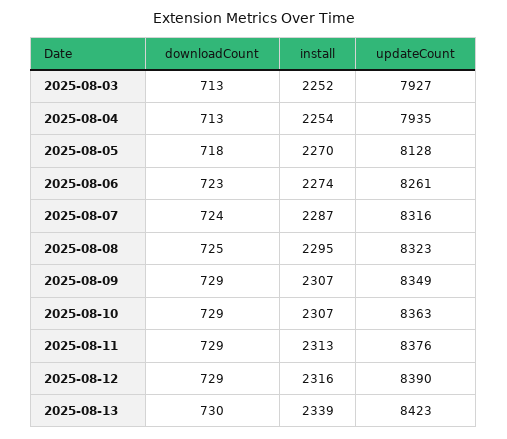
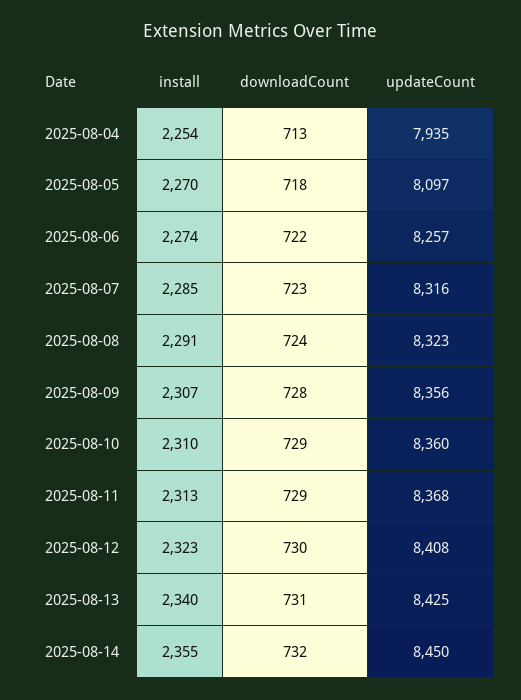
downloadCount, 2025-08-03: 713 -> none
install, 2025-08-03: 2252 -> none
updateCount, 2025-08-03: 7927 -> none
updateCount, 2025-08-05: 8128 -> 8097
downloadCount, 2025-08-06: 723 -> 722
updateCount, 2025-08-06: 8261 -> 8257
downloadCount, 2025-08-07: 724 -> 723
install, 2025-08-07: 2287 -> 2285
downloadCount, 2025-08-08: 725 -> 724
install, 2025-08-08: 2295 -> 2291
downloadCount, 2025-08-09: 729 -> 728
updateCount, 2025-08-09: 8349 -> 8356
install, 2025-08-10: 2307 -> 2310
updateCount, 2025-08-10: 8363 -> 8360
updateCount, 2025-08-11: 8376 -> 8368
downloadCount, 2025-08-12: 729 -> 730
install, 2025-08-12: 2316 -> 2323
updateCount, 2025-08-12: 8390 -> 8408
downloadCount, 2025-08-13: 730 -> 731
install, 2025-08-13: 2339 -> 2340
updateCount, 2025-08-13: 8423 -> 8425
install, 2025-08-14: none -> 2355
downloadCount, 2025-08-14: none -> 732
updateCount, 2025-08-14: none -> 8450

